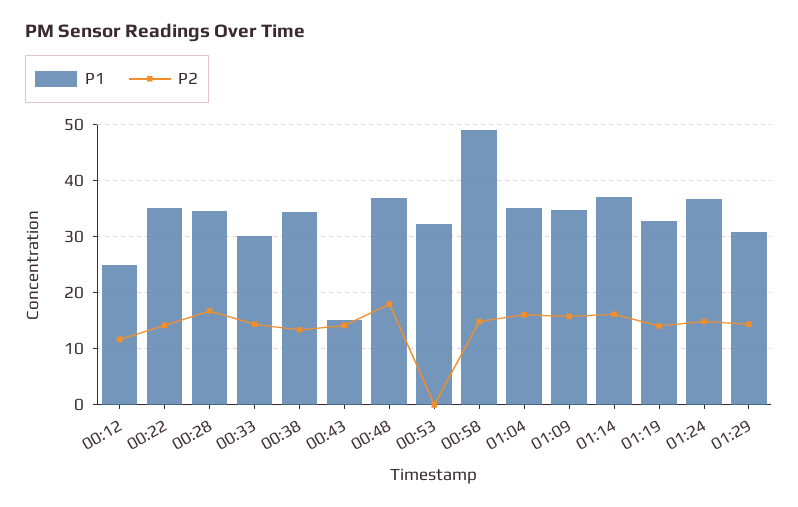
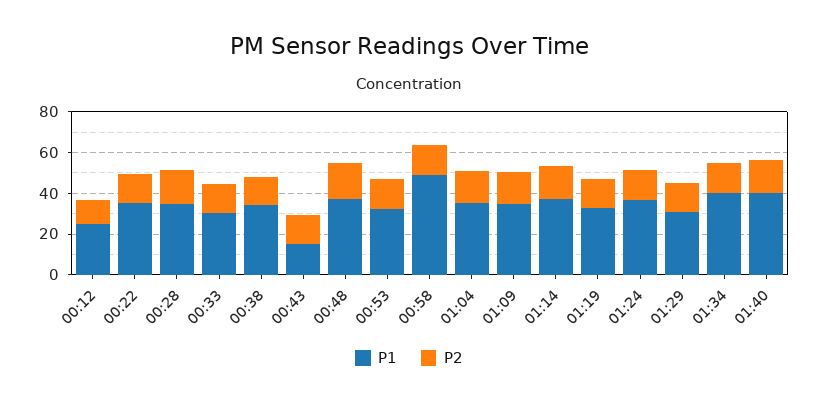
P2, 00:53: 0 -> 15
P1, 01:34: none -> 40
P2, 01:34: none -> 15
P1, 01:40: none -> 40
P2, 01:40: none -> 15

